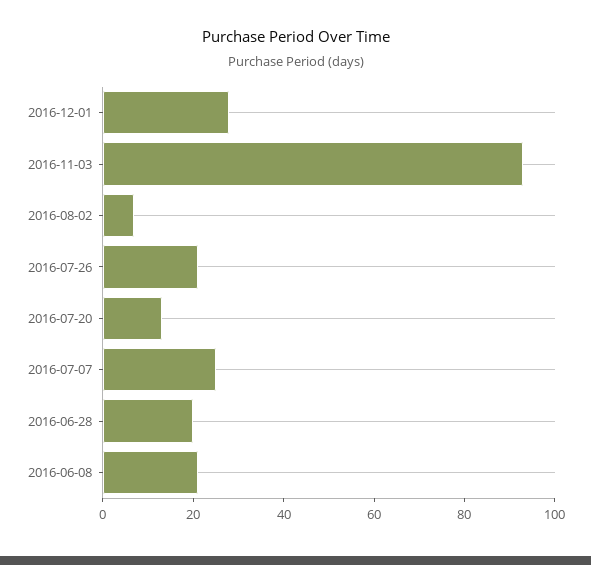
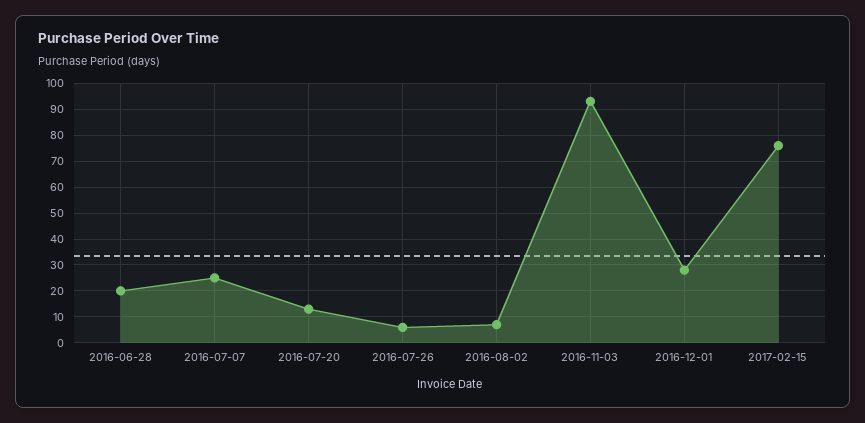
2016-07-26: 20 -> 5
2016-06-08: 20 -> none
2017-02-15: none -> 75

